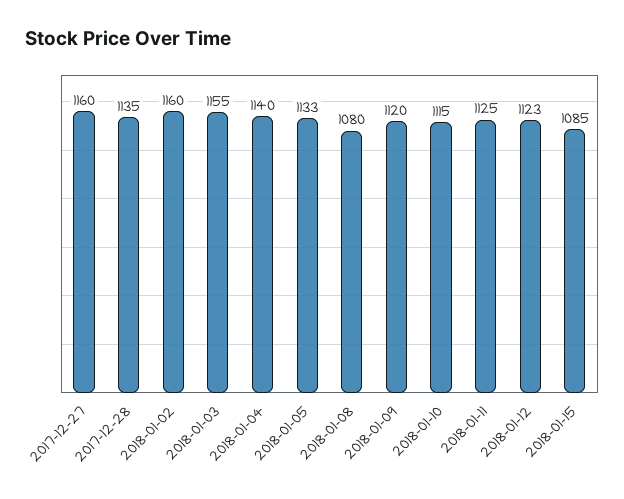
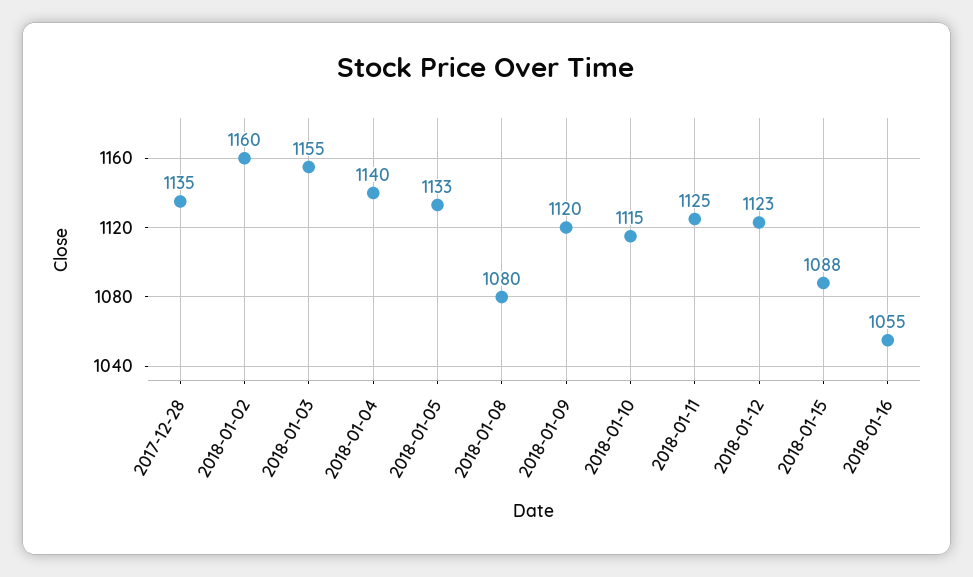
2017-12-27: 1160 -> none
2018-01-15: 1085 -> 1088
2018-01-16: none -> 1055

